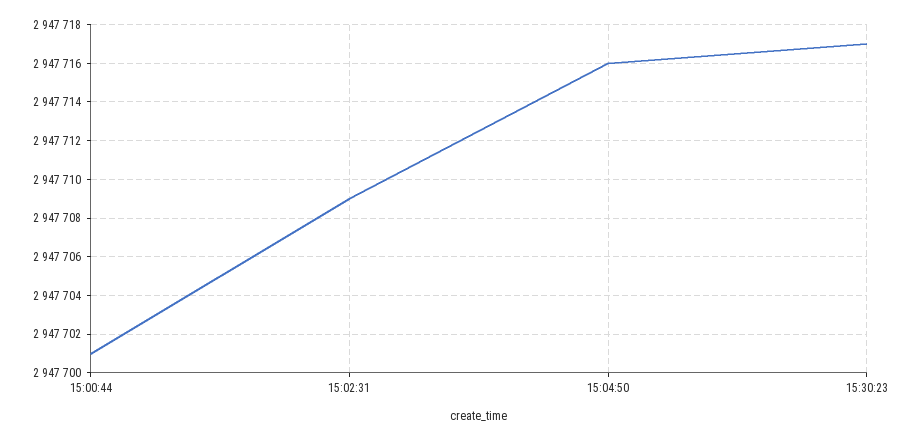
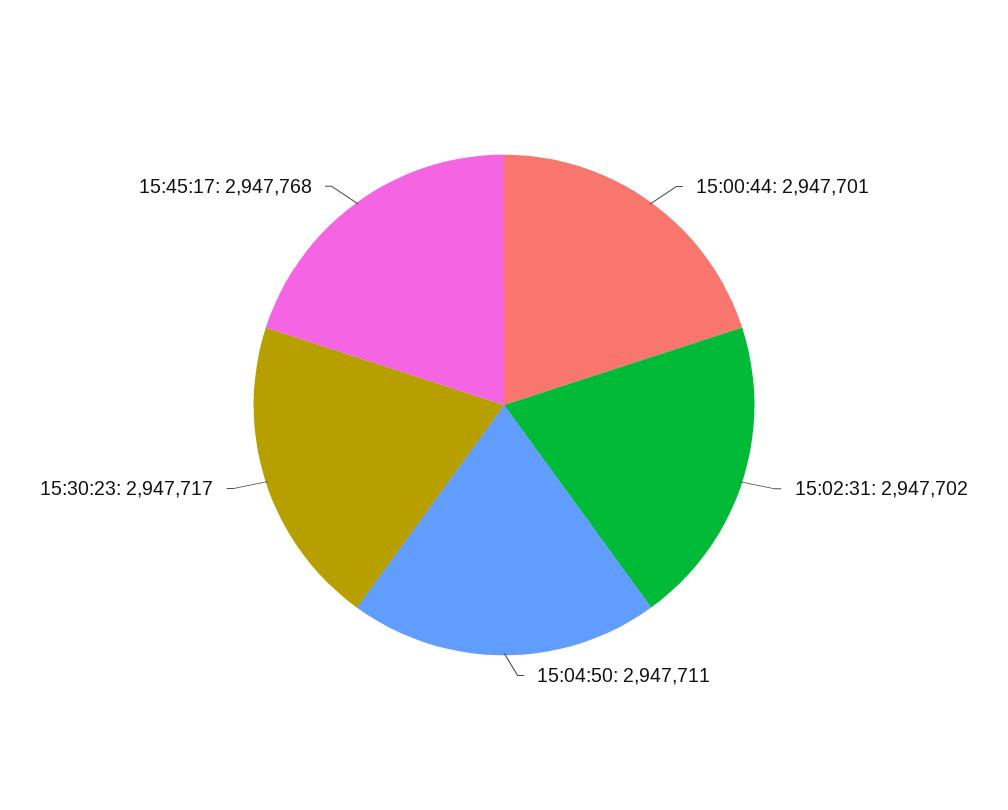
15:02:31: 2947709 -> 2947702
15:04:50: 2947716 -> 2947711
15:45:17: none -> 2947768

